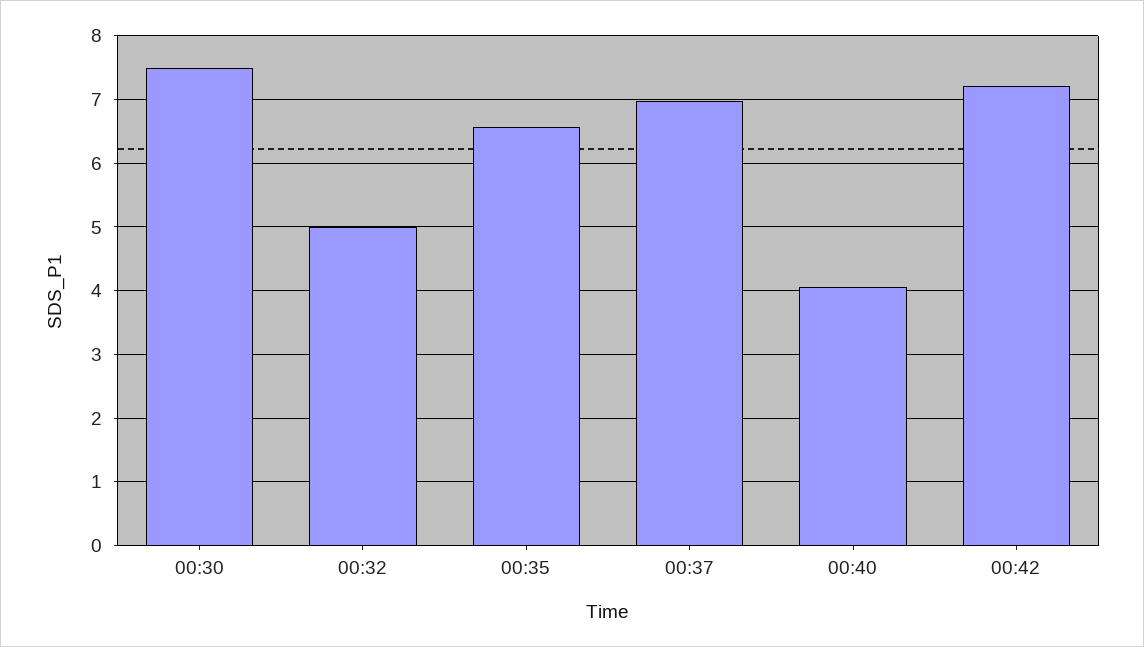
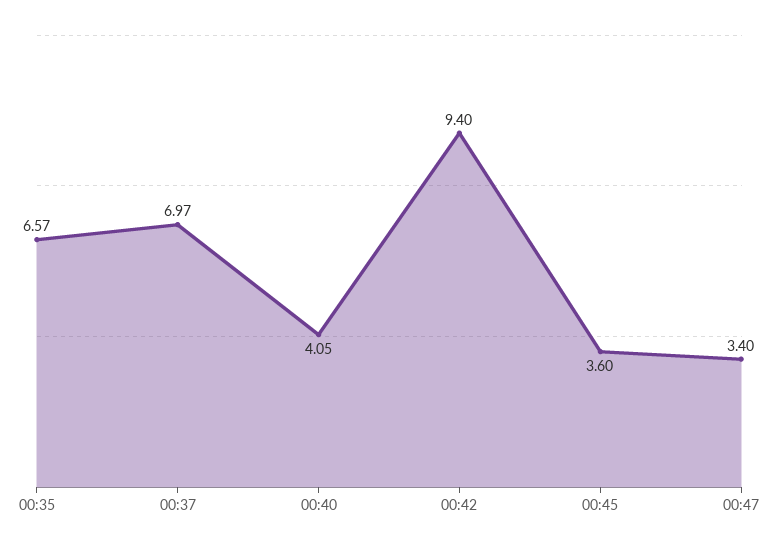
00:30: 7.5 -> none
00:32: 5 -> none
00:42: 7.2 -> 9.4
00:45: none -> 3.6
00:47: none -> 3.4

